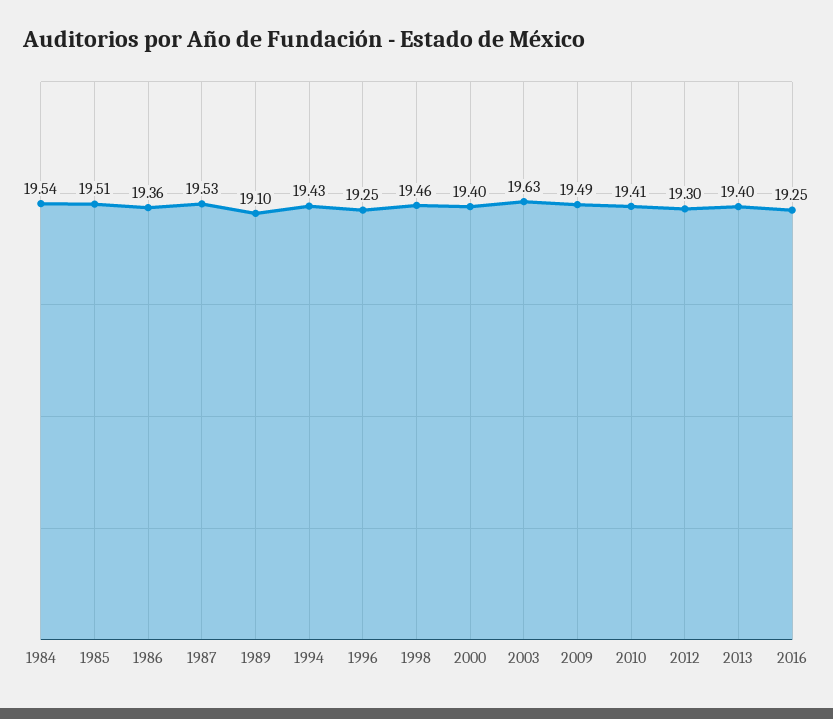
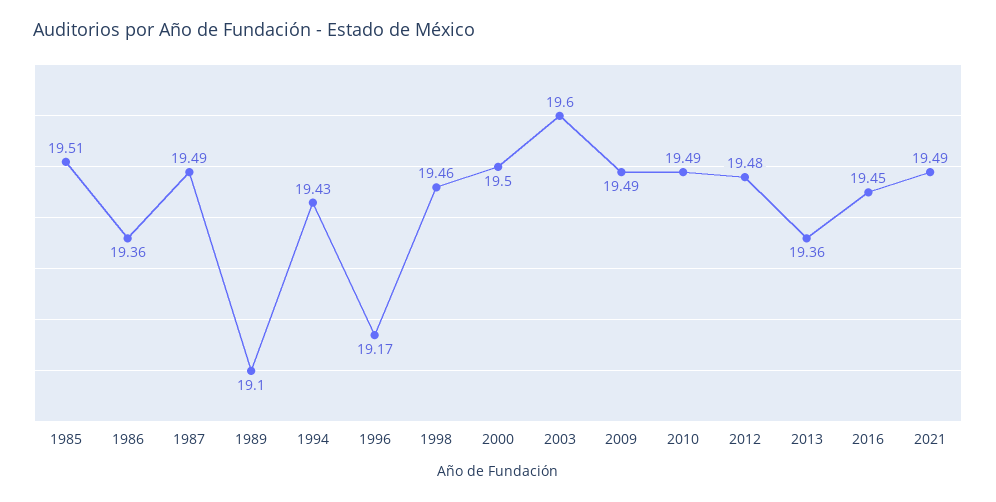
1984: 19.54 -> none
1987: 19.53 -> 19.49
1996: 19.25 -> 19.17
2000: 19.4 -> 19.5
2003: 19.63 -> 19.6
2010: 19.41 -> 19.49
2012: 19.3 -> 19.48
2013: 19.4 -> 19.36
2016: 19.25 -> 19.45
2021: none -> 19.49

